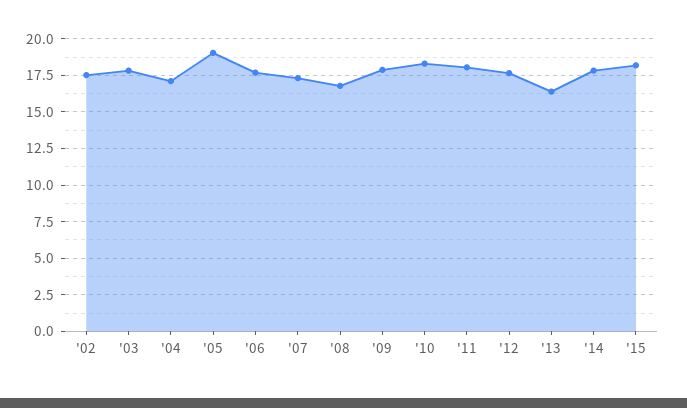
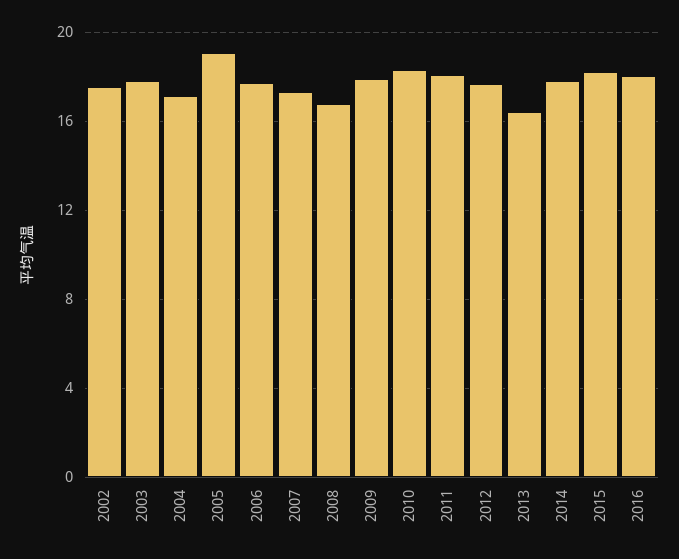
2016: none -> 18

